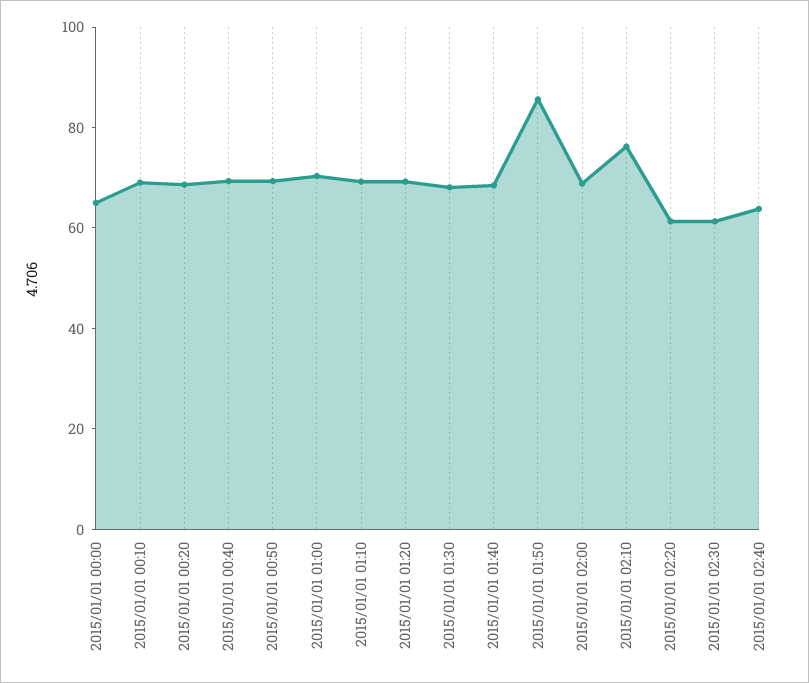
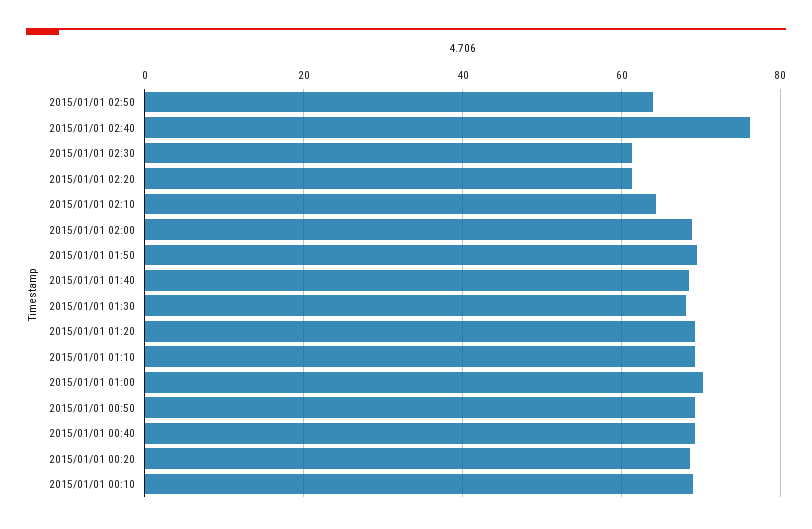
2015/01/01 00:00: 65 -> none
2015/01/01 01:50: 85 -> 70
2015/01/01 02:10: 75 -> 64
2015/01/01 02:40: 65 -> 76
2015/01/01 02:50: none -> 64

